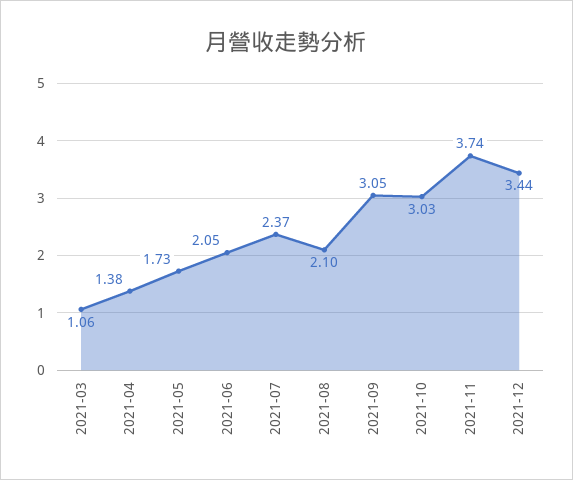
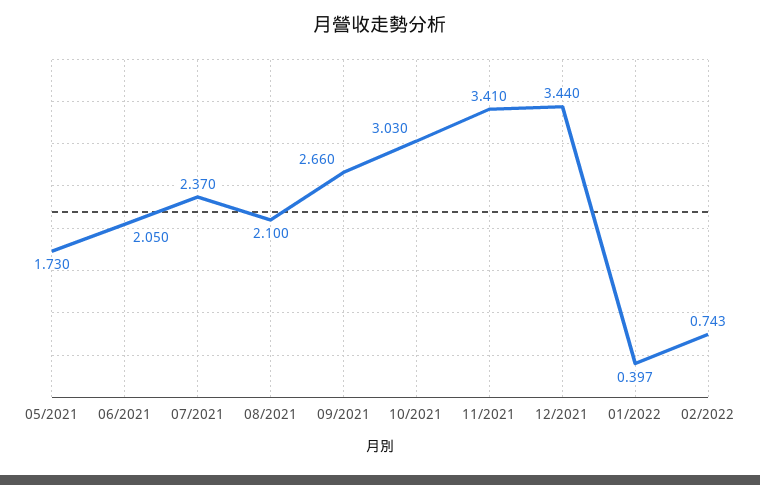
2021-03: 1.06 -> none
2021-04: 1.38 -> none
2021-09: 3.05 -> 2.66
2021-11: 3.74 -> 3.41
01/2022: none -> 0.397
02/2022: none -> 0.743

